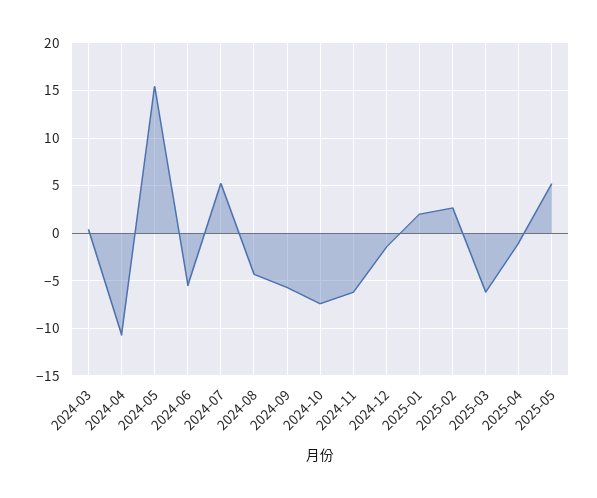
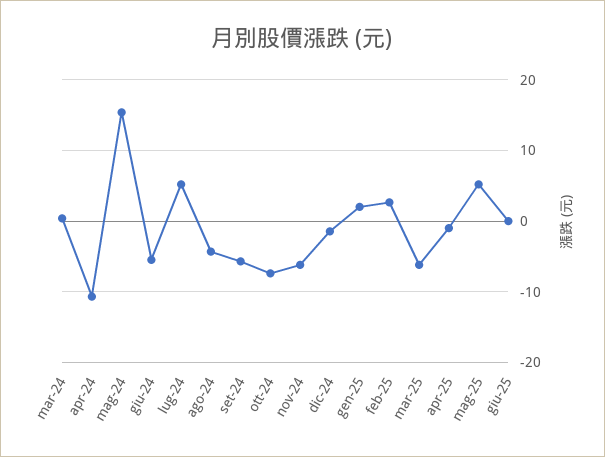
giu-25: none -> 0

